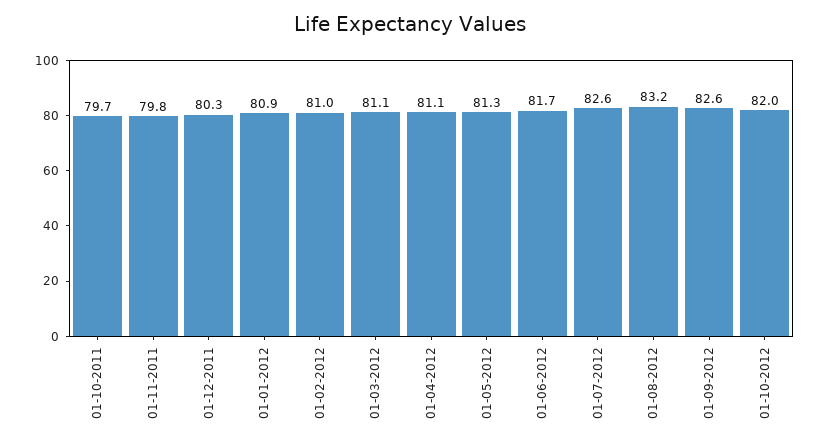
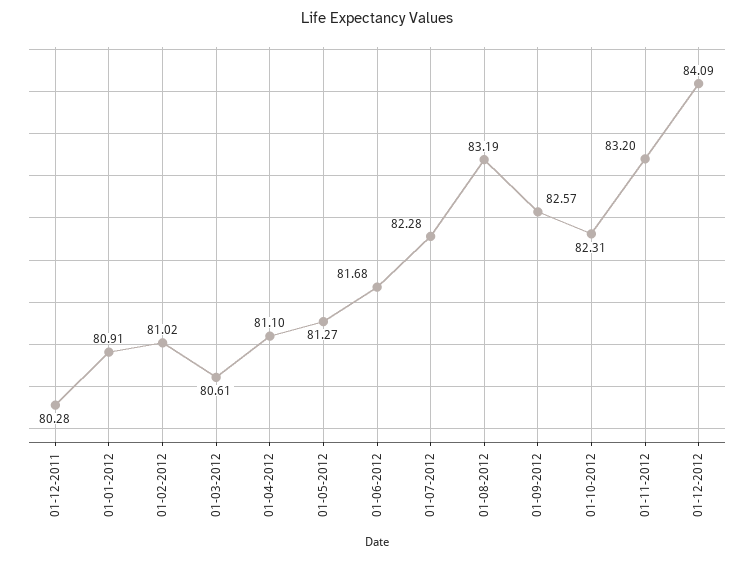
01-10-2011: 79.7 -> none
01-11-2011: 79.8 -> none
01-03-2012: 81.1 -> 80.61
01-07-2012: 82.6 -> 82.28
01-10-2012: 82 -> 82.31
01-11-2012: none -> 83.2
01-12-2012: none -> 84.09

